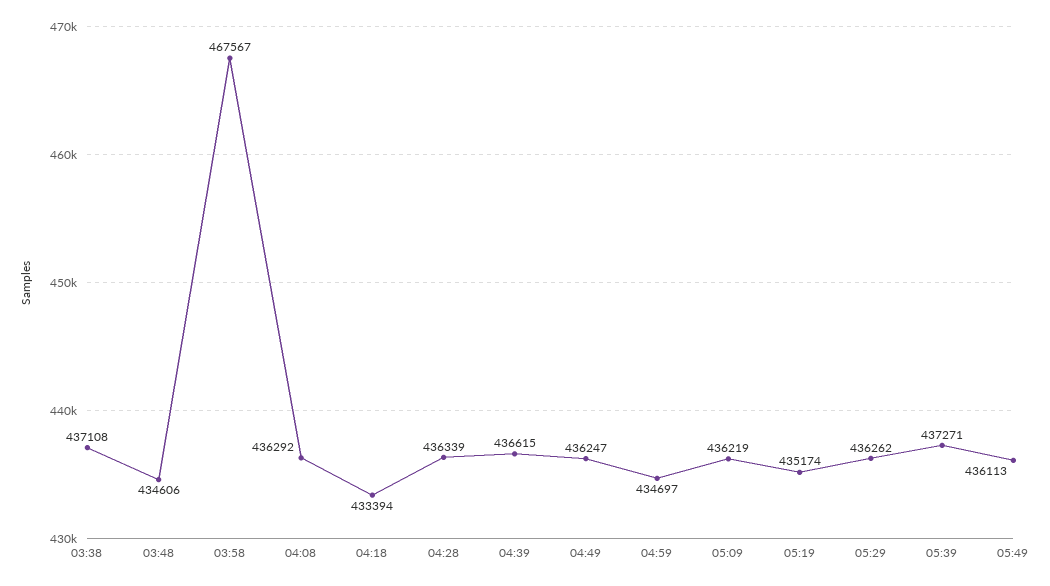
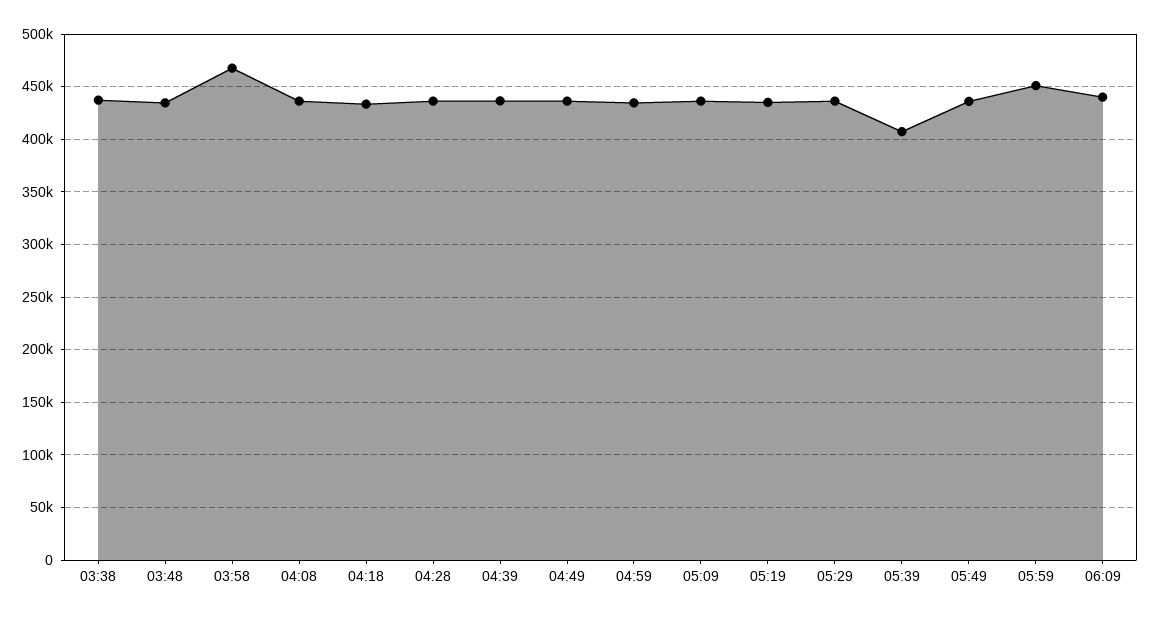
05:39: 437271 -> 410000
05:59: none -> 450000
06:09: none -> 440000

